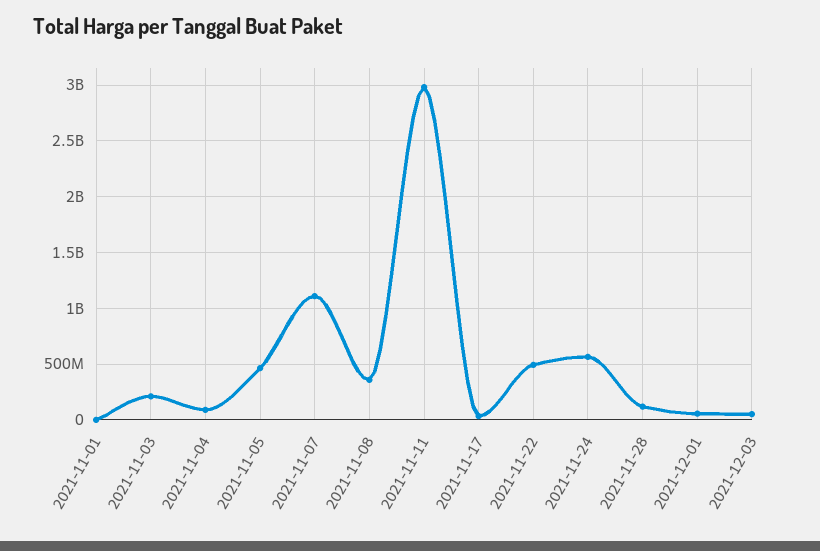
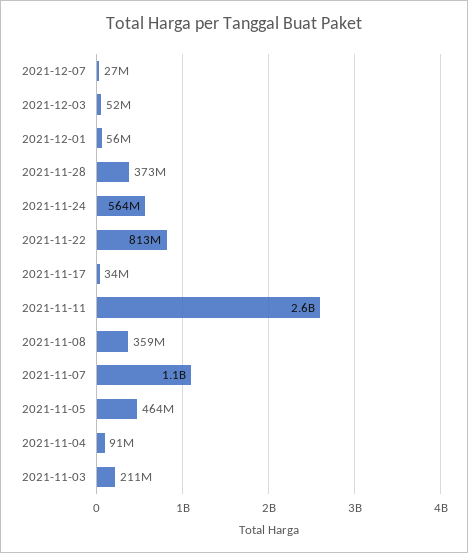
2021-11-01: 0 -> none
2021-11-11: 3000000000 -> 2600000000
2021-11-22: 500000000 -> 813000000
2021-11-28: 100000000 -> 373000000
2021-12-07: none -> 27000000

